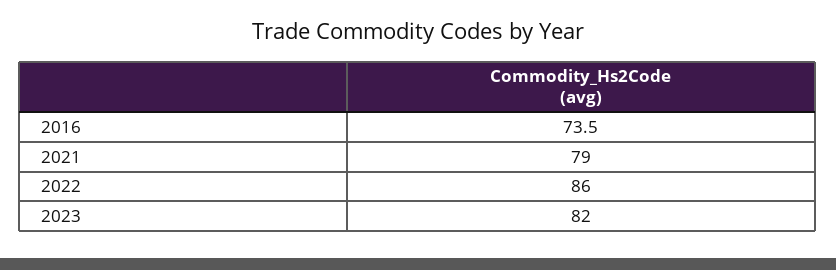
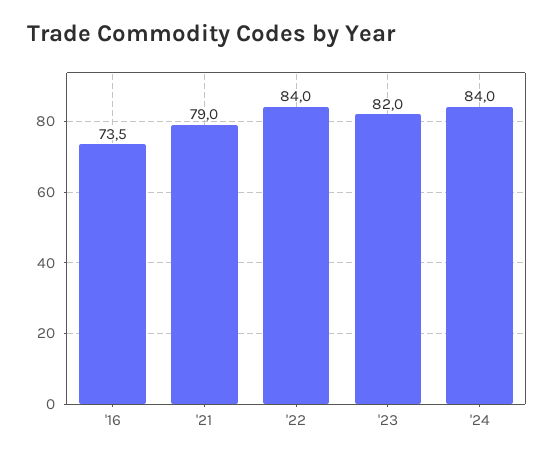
2022: 86 -> 84
'24: none -> 84

